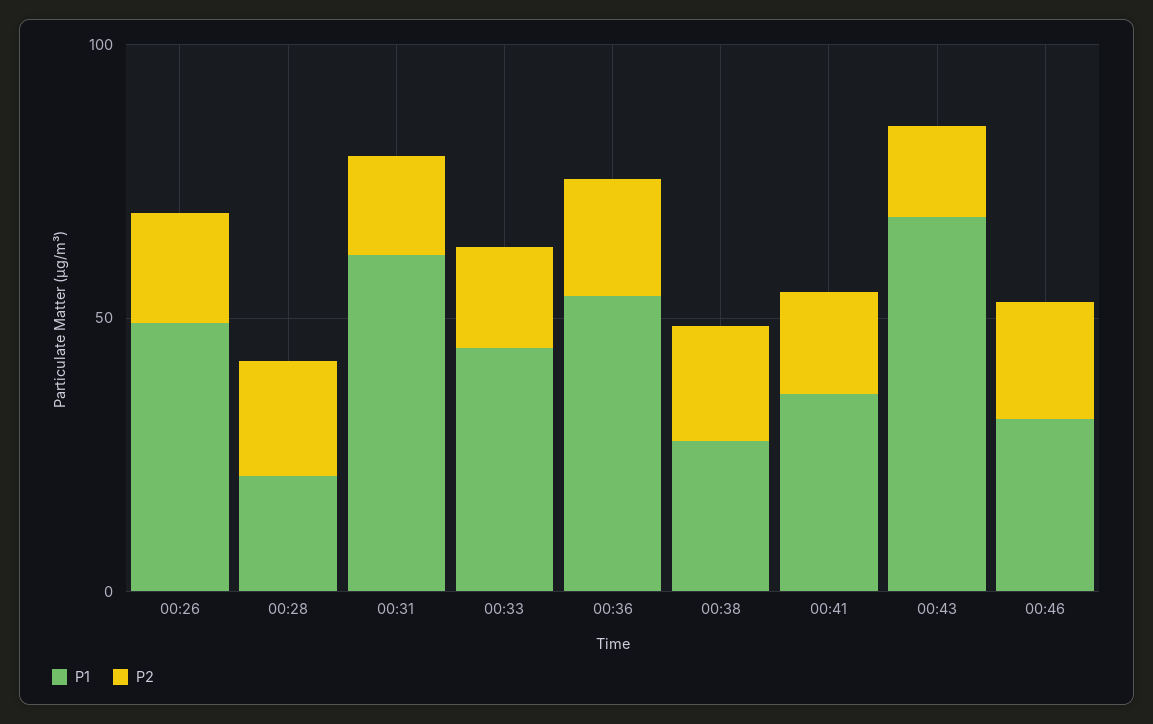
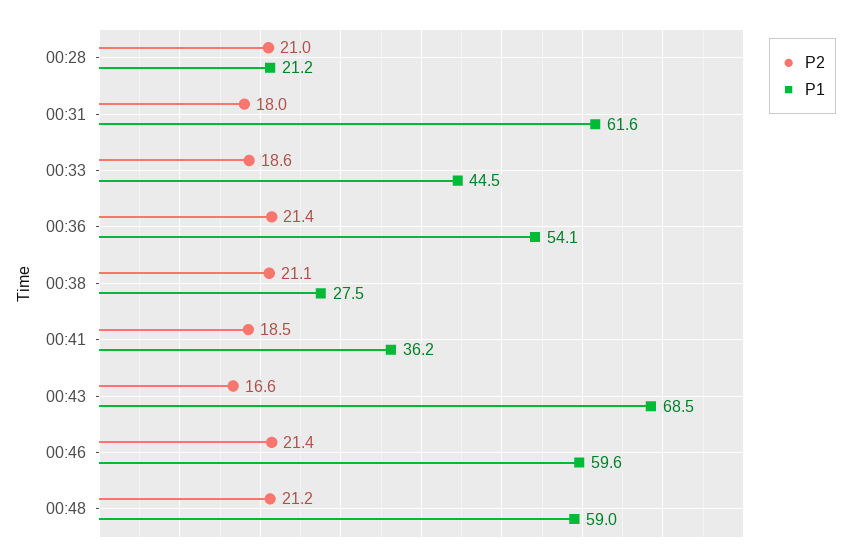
P1, 00:26: 50 -> none
P2, 00:26: 20 -> none
P1, 00:46: 30 -> 59.6
P2, 00:48: none -> 21.2
P1, 00:48: none -> 59

